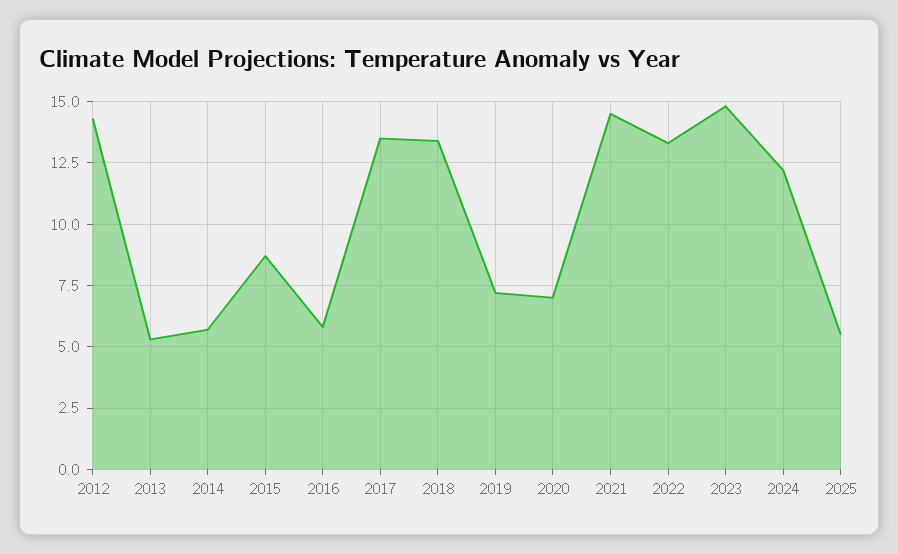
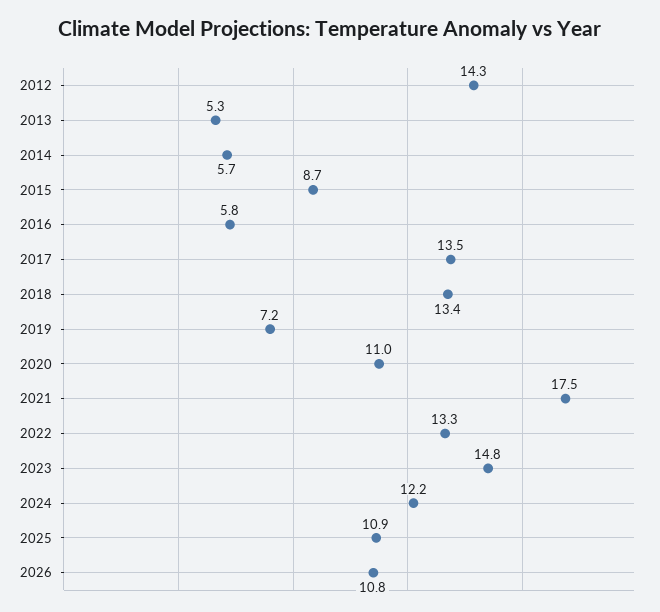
2020: 7 -> 11
2021: 14.5 -> 17.5
2025: 5.5 -> 10.9
2026: none -> 10.8

